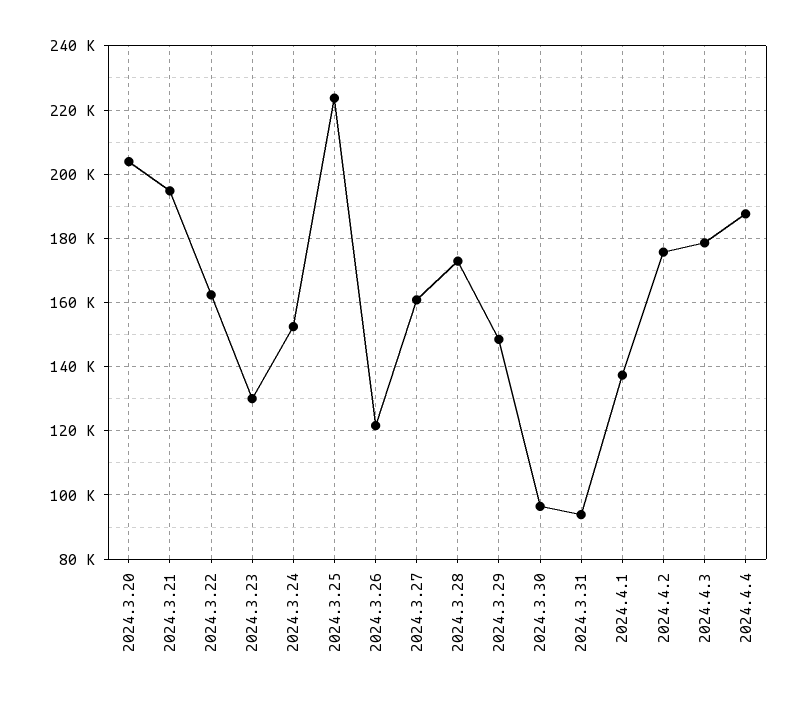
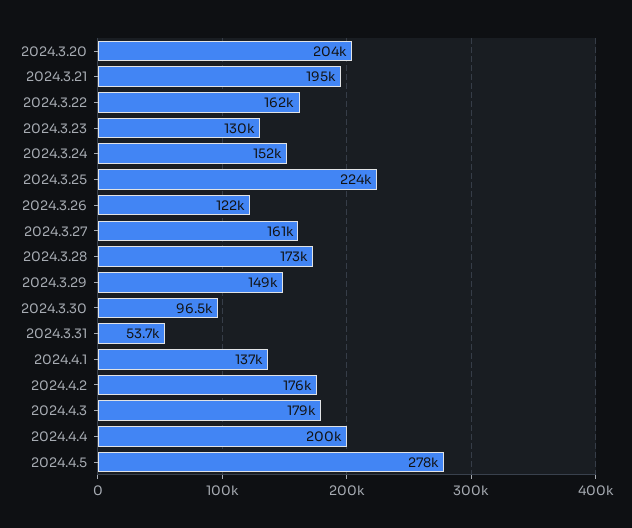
2024.3.31: 94000 -> 53700
2024.4.4: 188000 -> 200000
2024.4.5: none -> 278000

